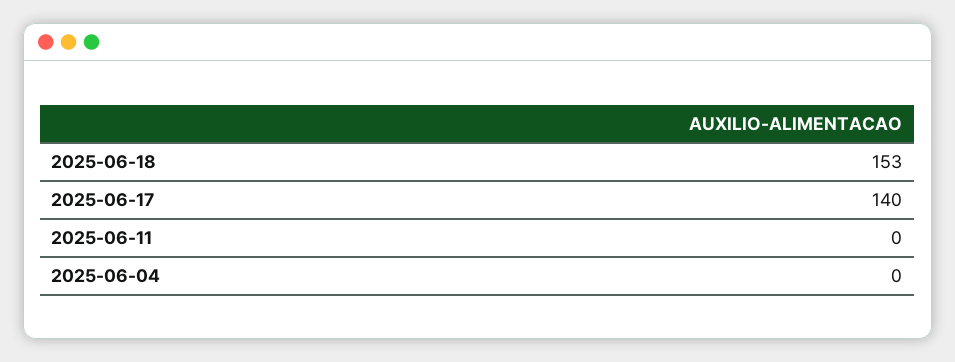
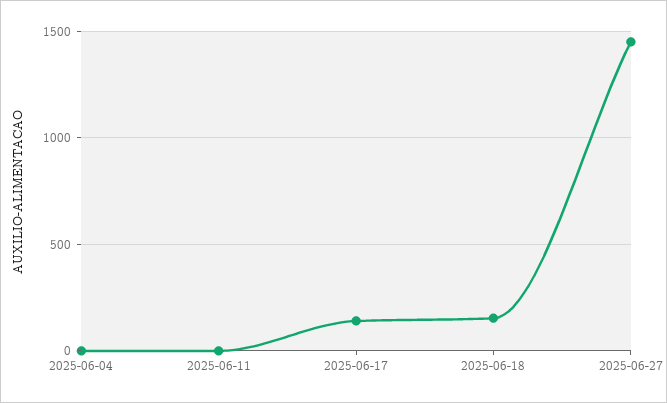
2025-06-27: none -> 1450

